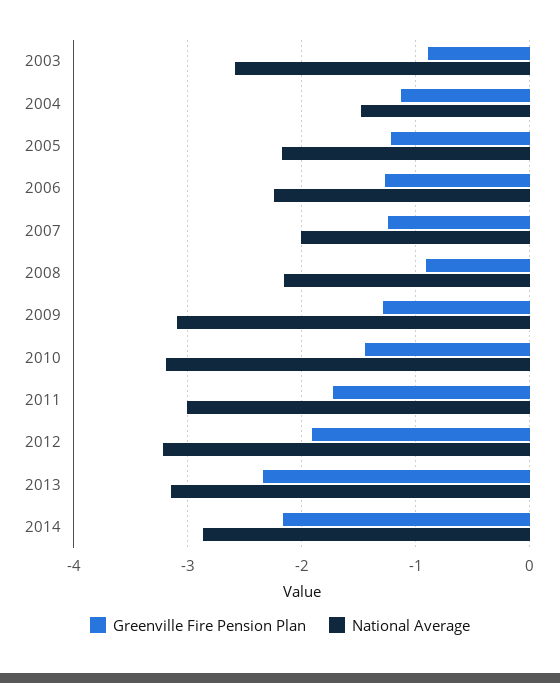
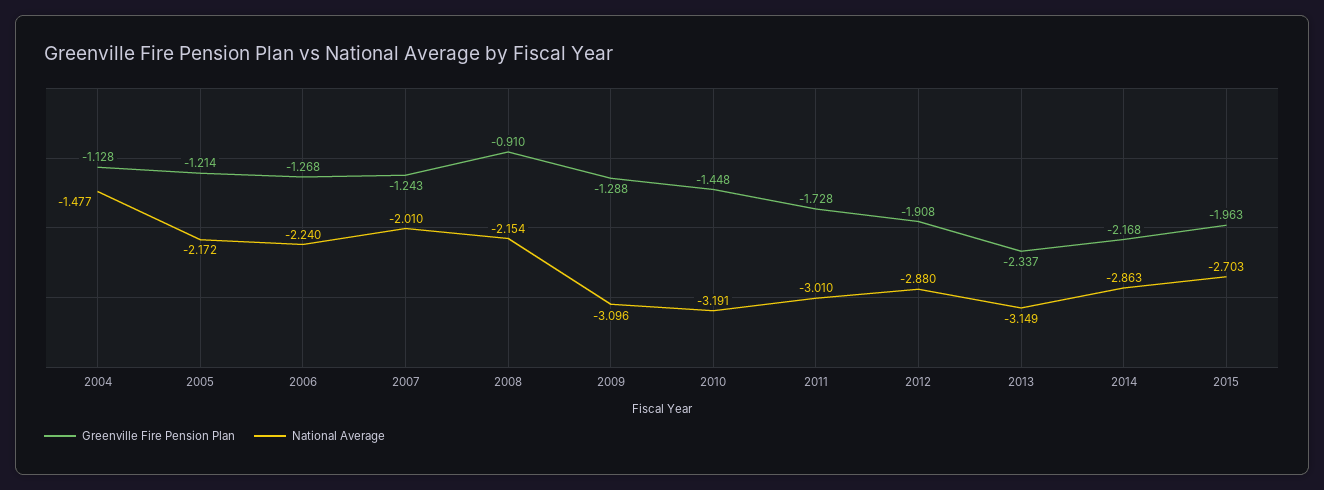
Greenville Fire Pension Plan, 2003: -0.9 -> none
National Average, 2003: -2.6 -> none
National Average, 2012: -3.2 -> -2.88
Greenville Fire Pension Plan, 2015: none -> -1.963
National Average, 2015: none -> -2.703

